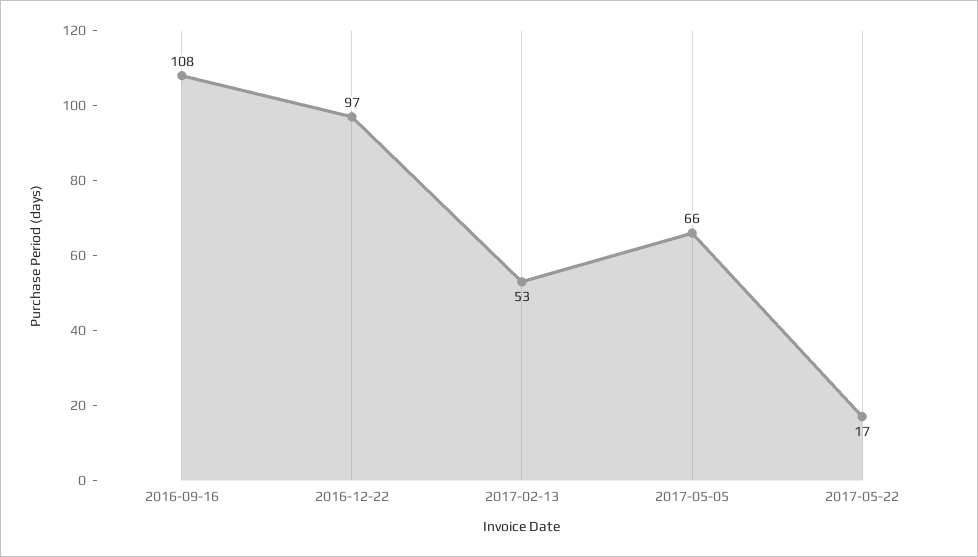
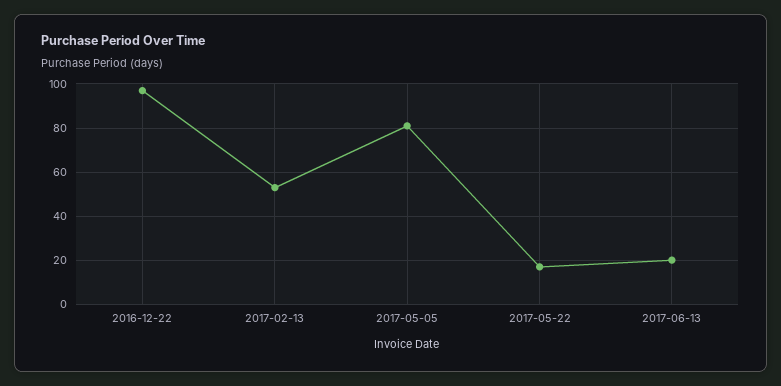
2016-09-16: 108 -> none
2017-05-05: 66 -> 80
2017-06-13: none -> 20

